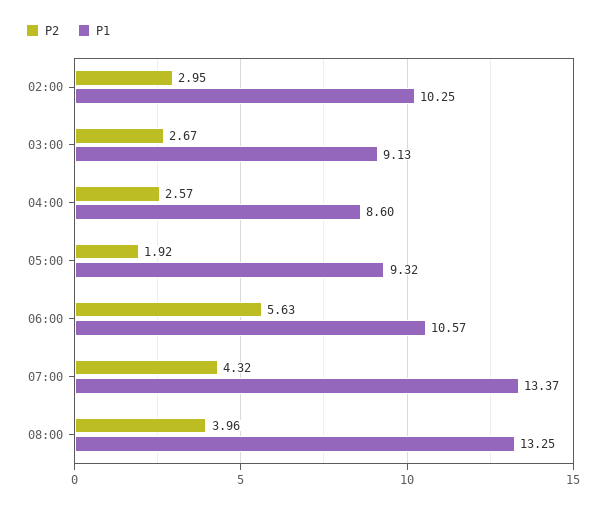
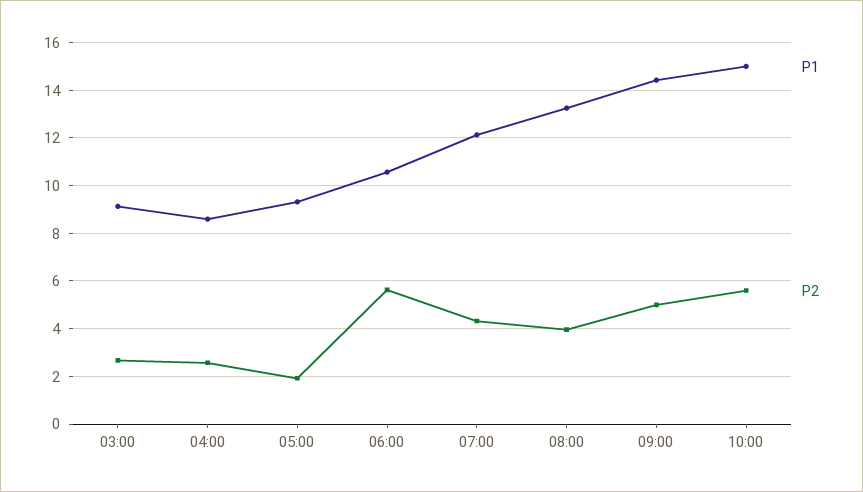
P2, 02:00: 2.95 -> none
P1, 02:00: 10.25 -> none
P1, 07:00: 13.37 -> 12
P1, 09:00: none -> 14.5
P2, 09:00: none -> 5
P1, 10:00: none -> 15
P2, 10:00: none -> 5.5

